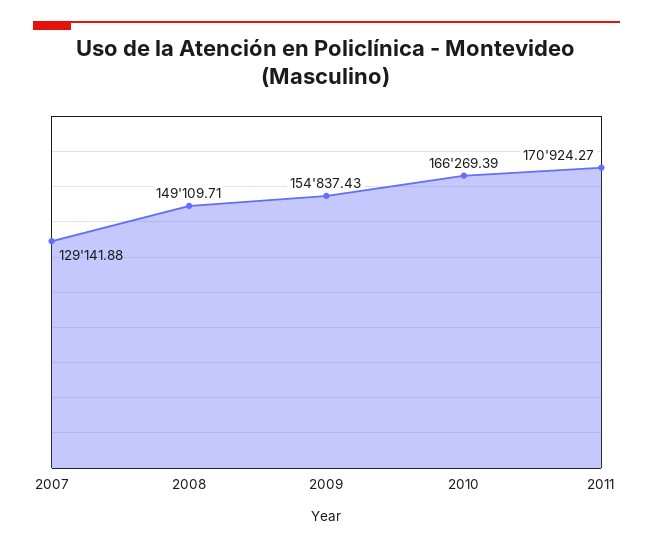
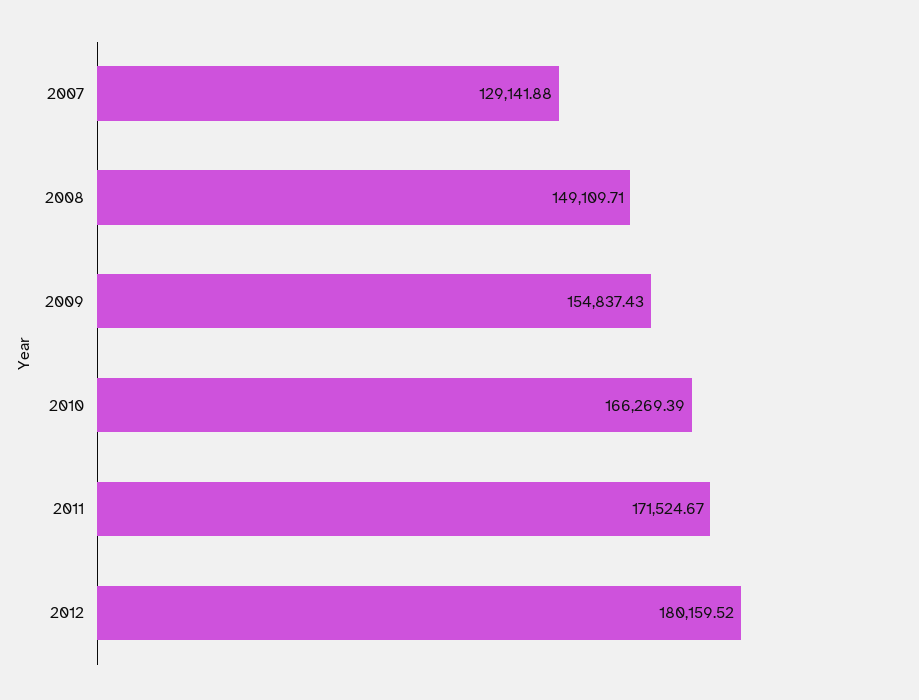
2011: 170924.27 -> 171524.67
2012: none -> 180159.52

